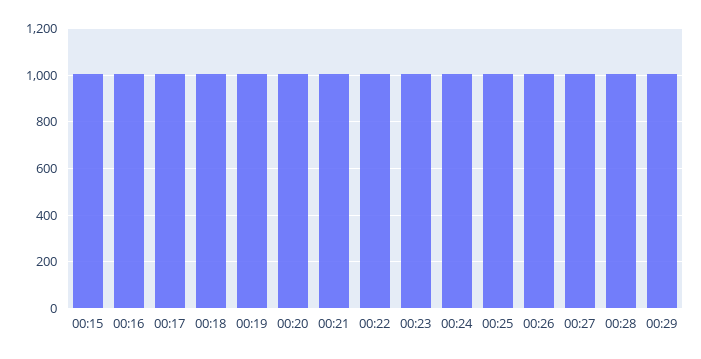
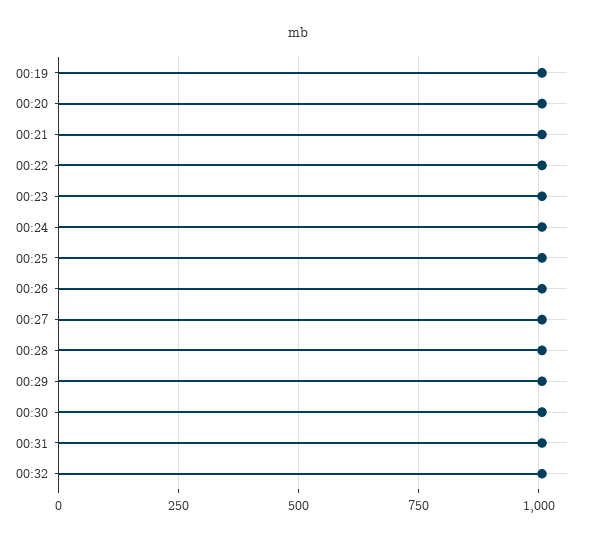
00:15: 1000 -> none
00:16: 1000 -> none
00:17: 1000 -> none
00:18: 1000 -> none
00:30: none -> 1000
00:31: none -> 1000
00:32: none -> 1000

